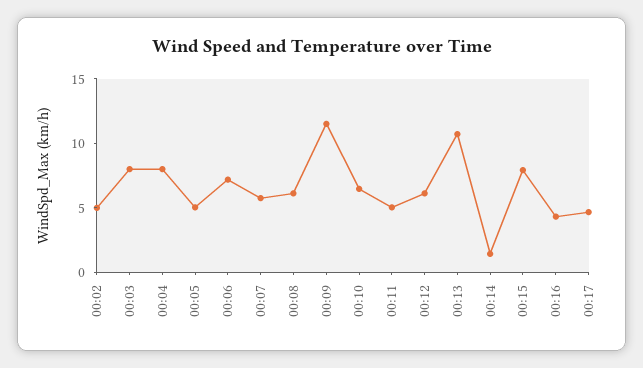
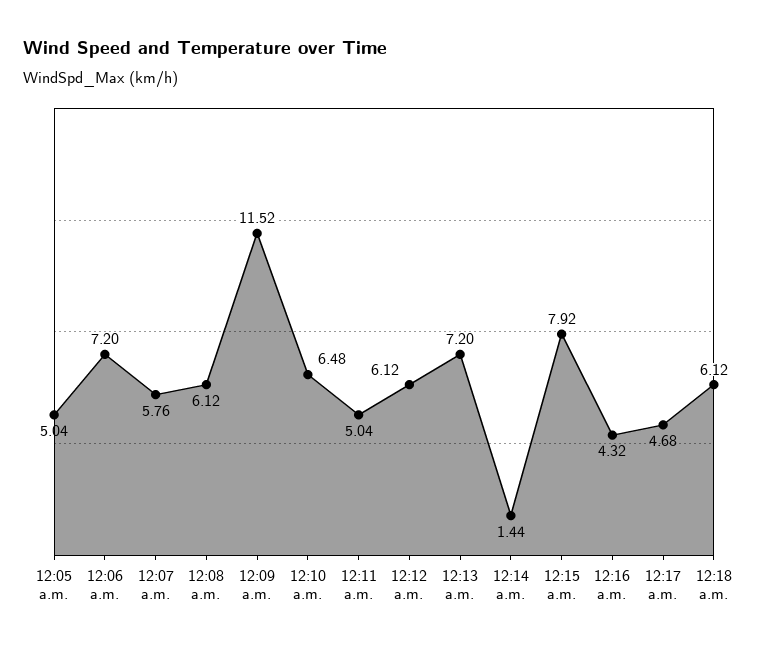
00:02: 5 -> none
00:03: 8 -> none
00:04: 8 -> none
00:13: 11 -> 7.2
12:18 a.m.: none -> 6.12

